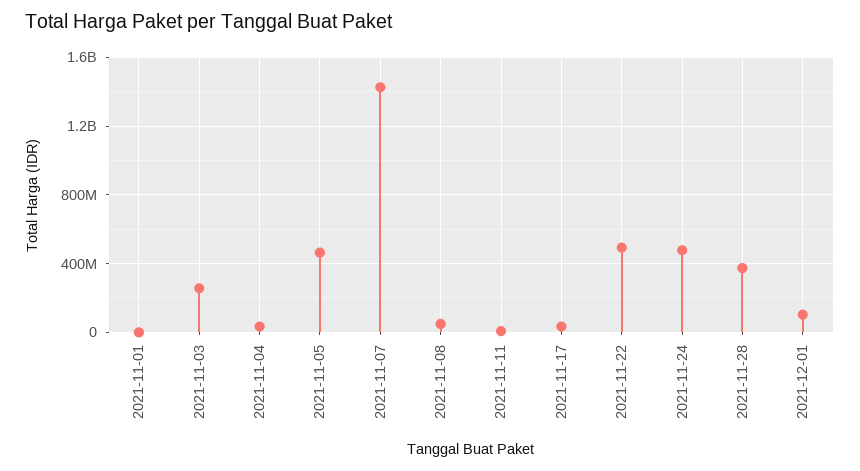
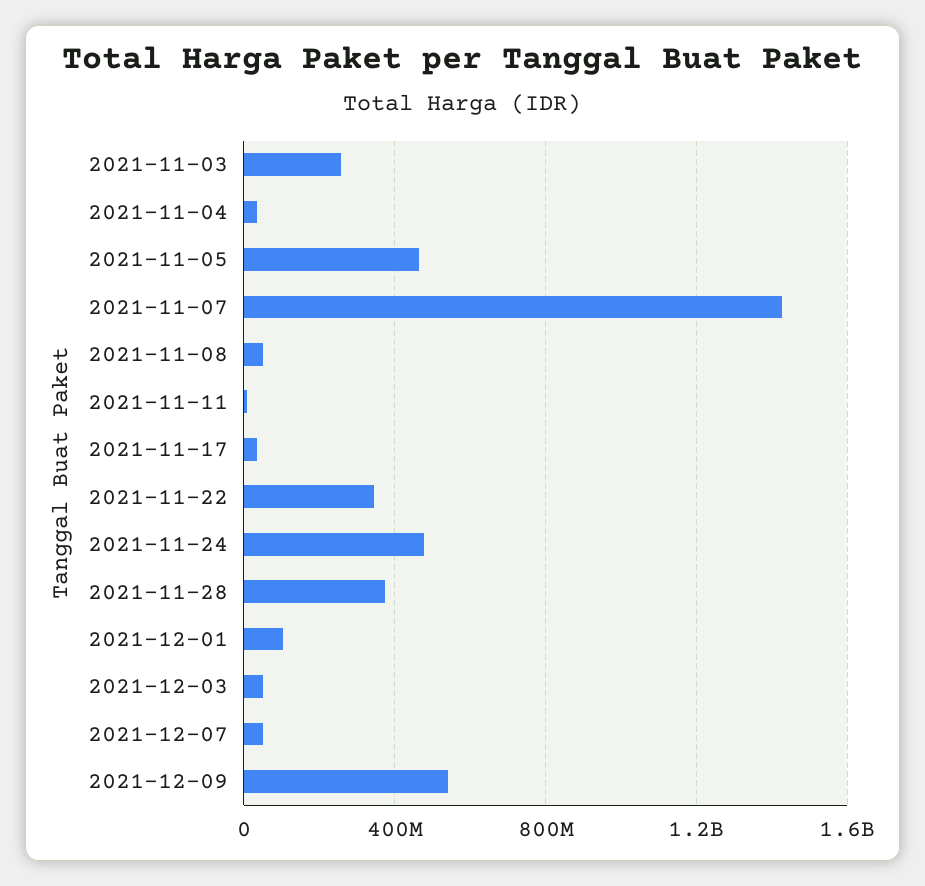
2021-11-01: 0 -> none
2021-11-22: 500000000 -> 350000000
2021-12-03: none -> 50000000
2021-12-07: none -> 50000000
2021-12-09: none -> 550000000

